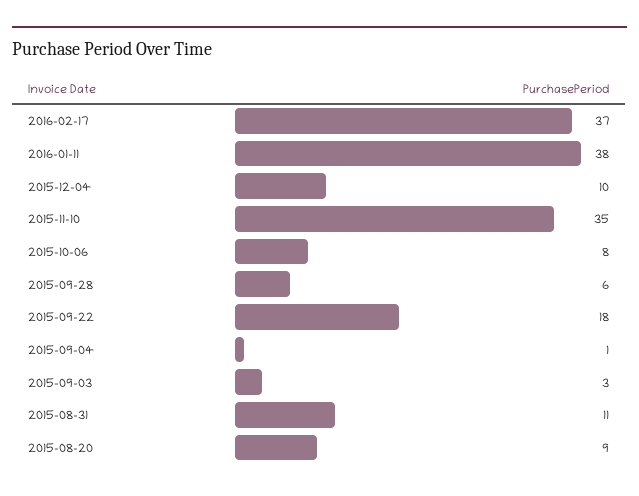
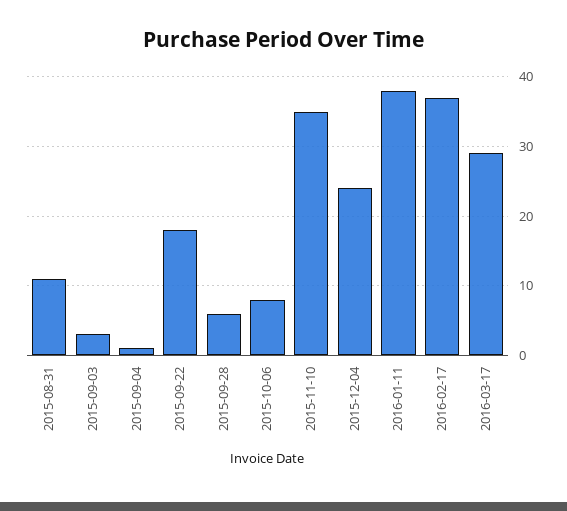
2015-12-04: 10 -> 24
2015-08-20: 9 -> none
2016-03-17: none -> 29

